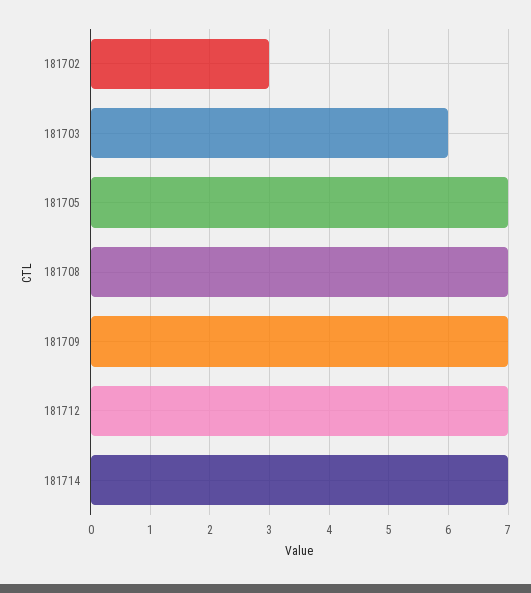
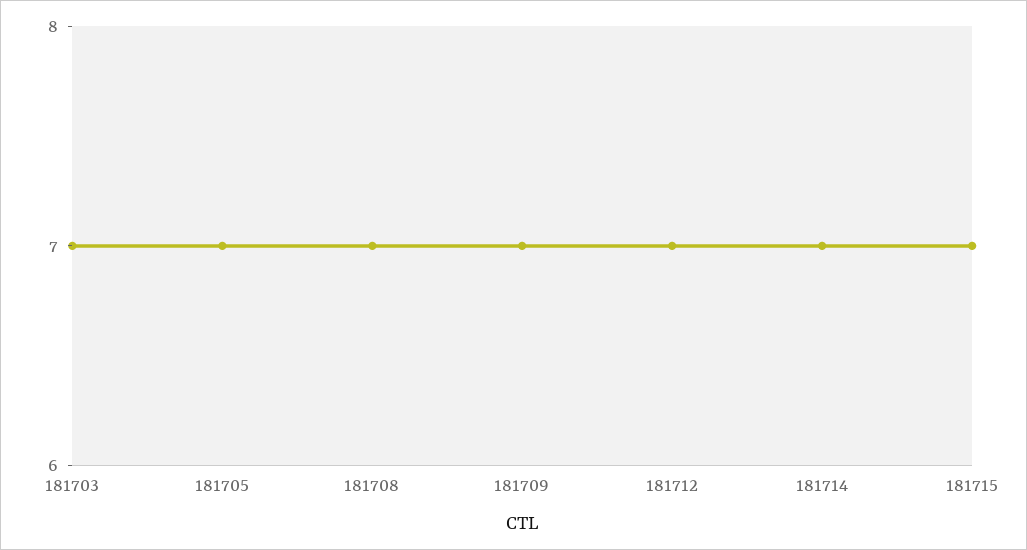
181702: 3 -> none
181703: 6 -> 7
181715: none -> 7

